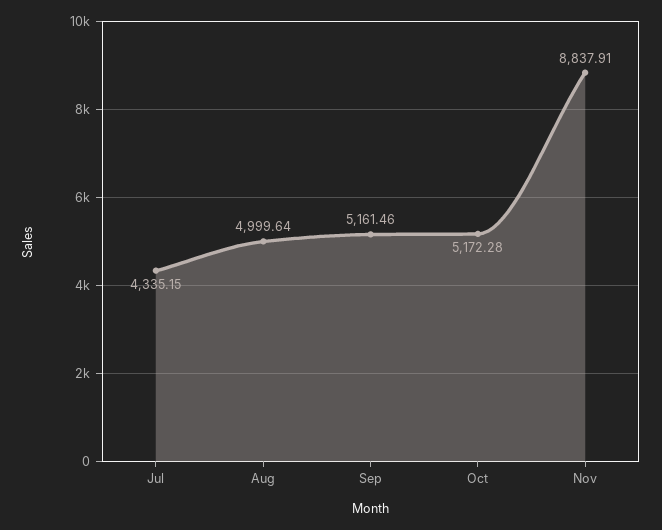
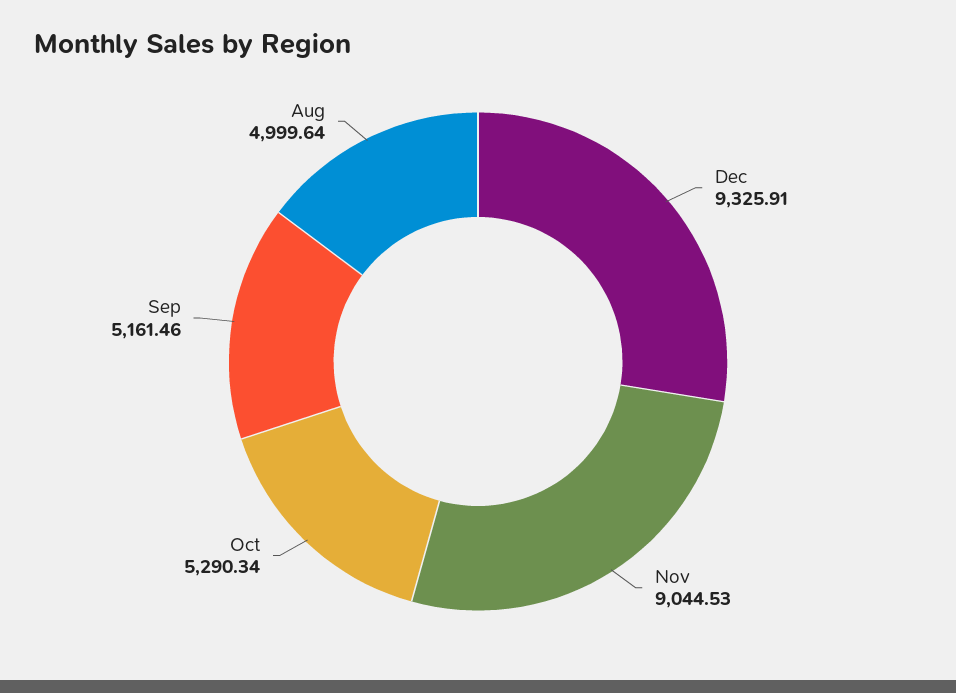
Jul: 4335.15 -> none
Oct: 5172.28 -> 5290.34
Nov: 8837.91 -> 9044.53
Dec: none -> 9325.91

